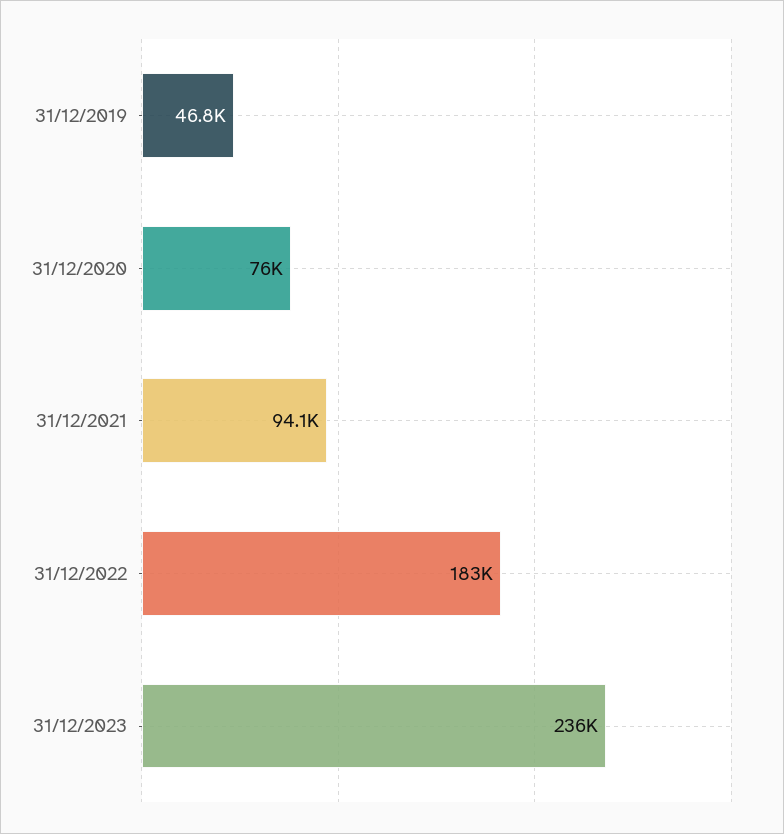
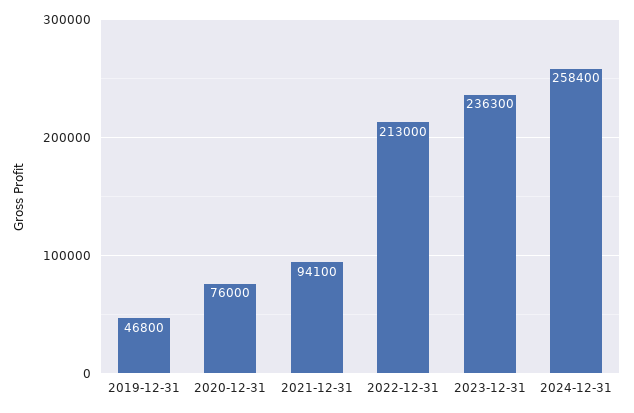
31/12/2022: 183000 -> 213000
2024-12-31: none -> 258400

